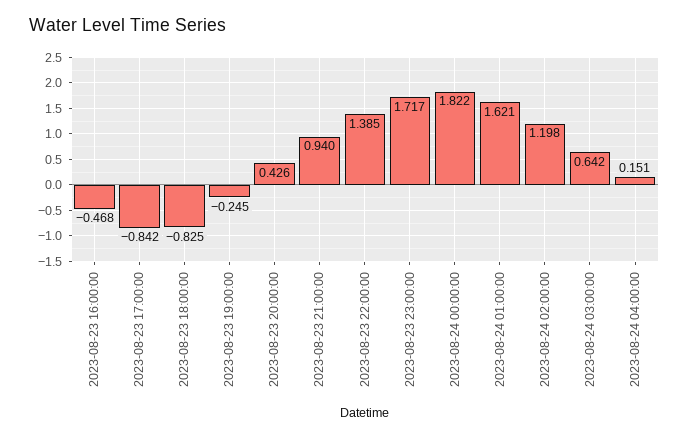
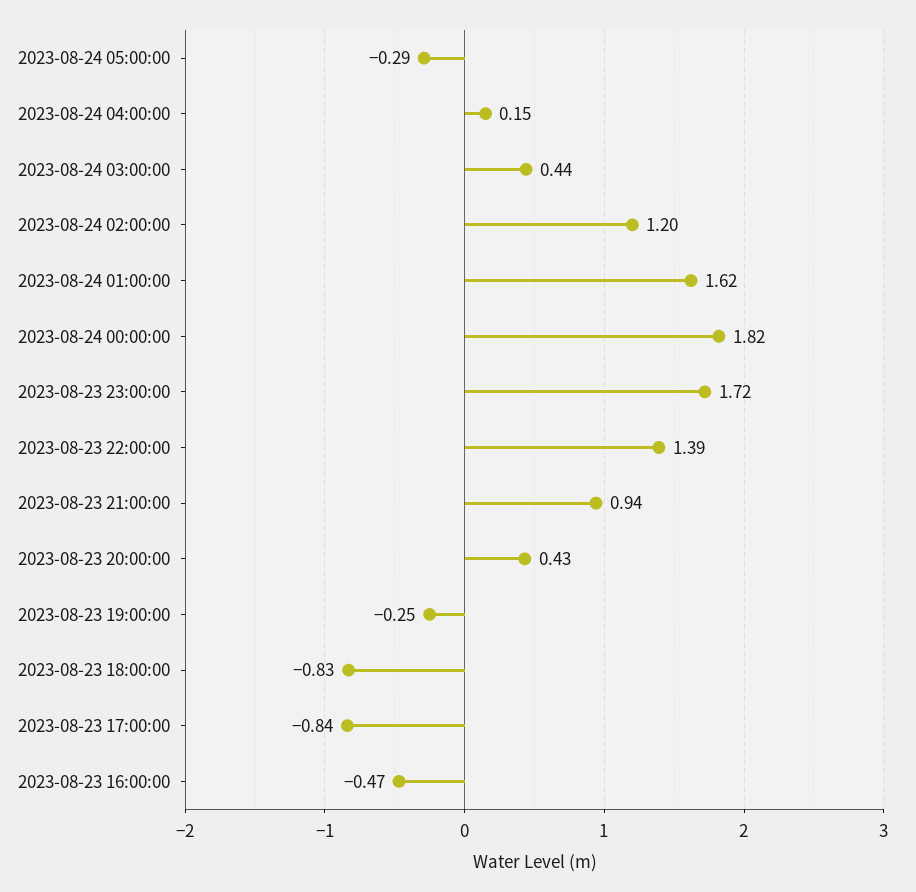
2023-08-24 03:00:00: 0.642 -> 0.44
2023-08-24 05:00:00: none -> -0.29

